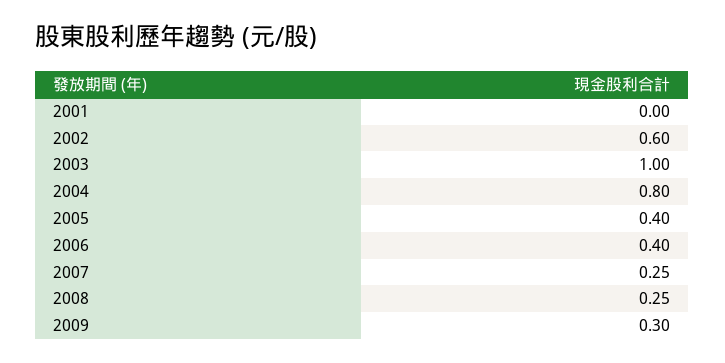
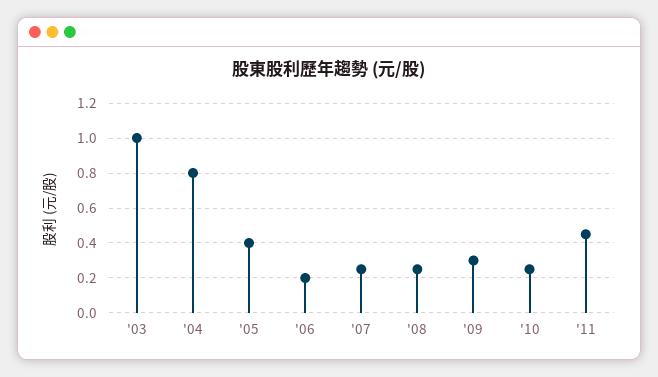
2001: 0 -> none
2002: 0.6 -> none
2006: 0.4 -> 0.2
'10: none -> 0.25
'11: none -> 0.45

